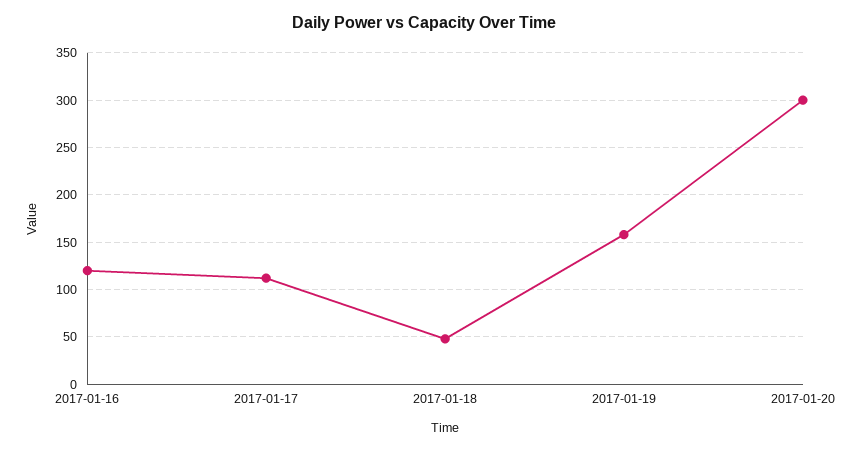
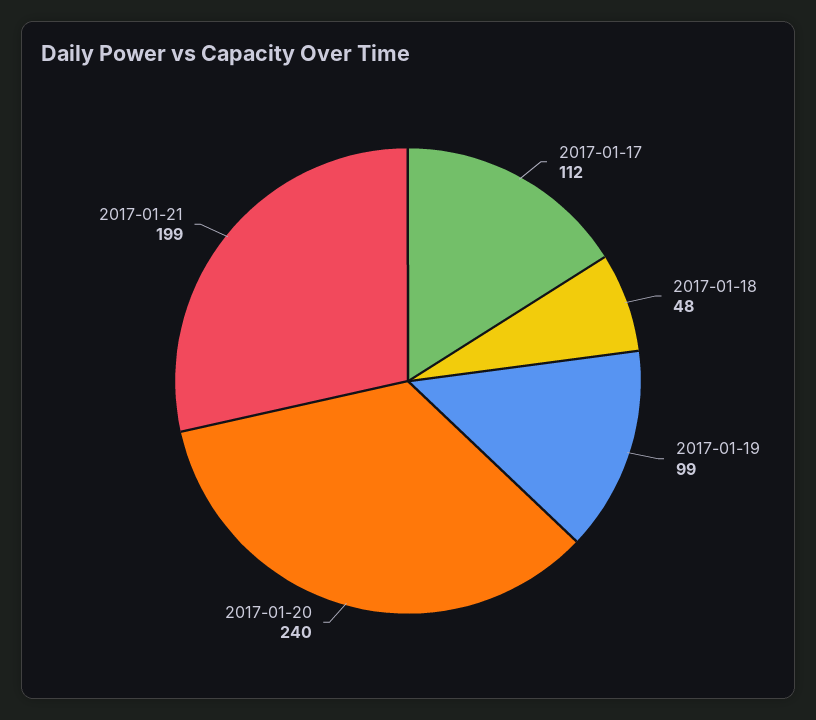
2017-01-16: 120 -> none
2017-01-19: 160 -> 99
2017-01-20: 300 -> 240
2017-01-21: none -> 199

